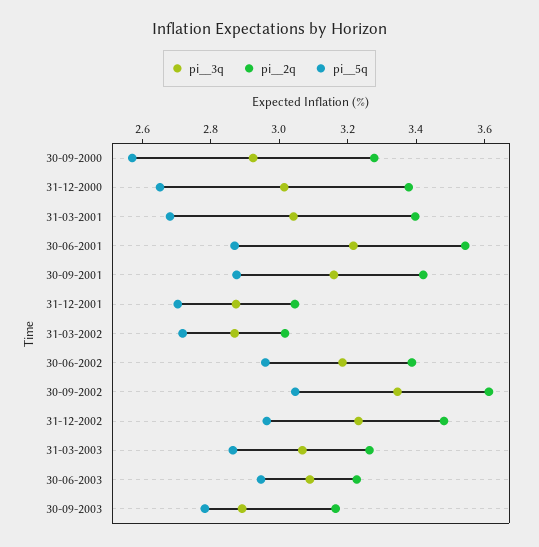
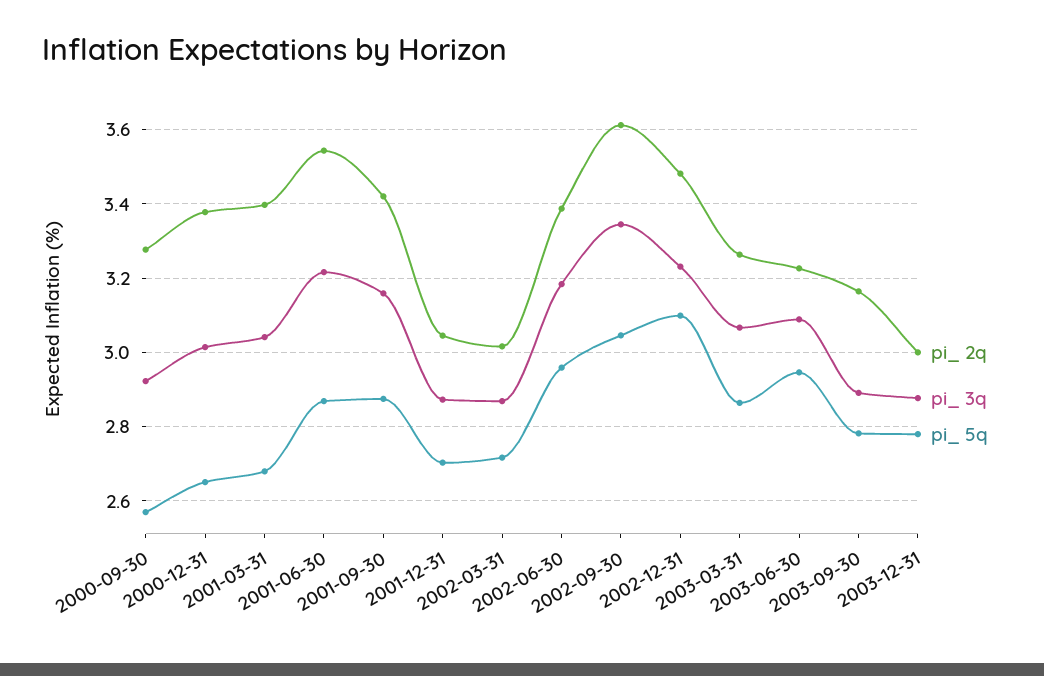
pi__5q, 31-12-2002: 2.95 -> 3.1
pi__2q, 2003-12-31: none -> 3
pi__3q, 2003-12-31: none -> 2.88
pi__5q, 2003-12-31: none -> 2.78

